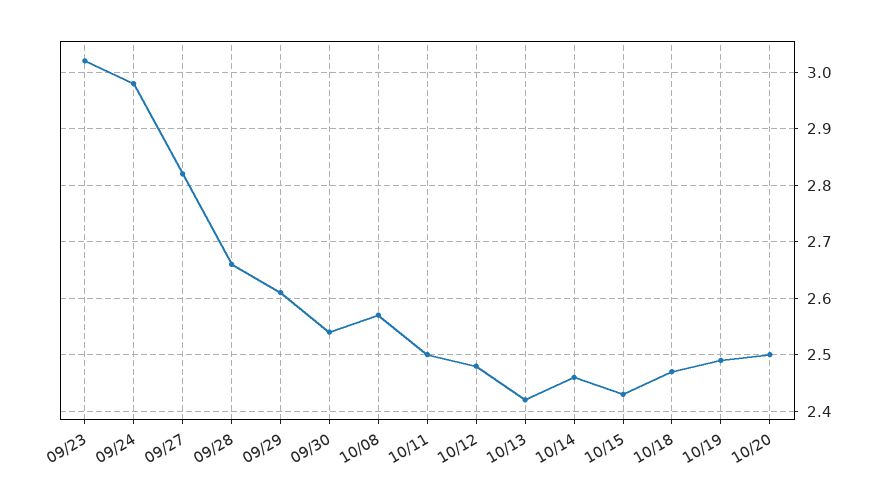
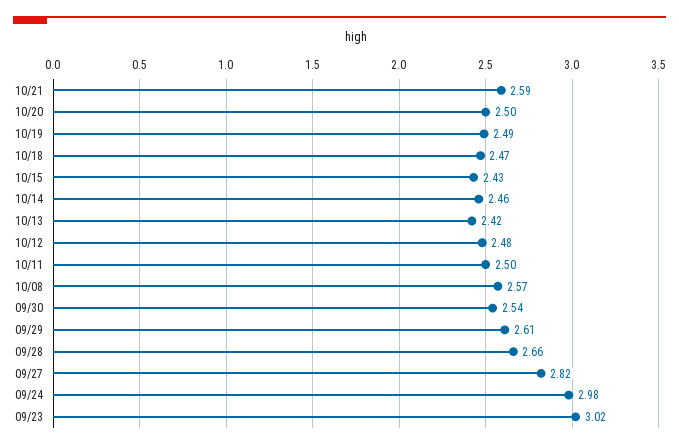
10/21: none -> 2.59

